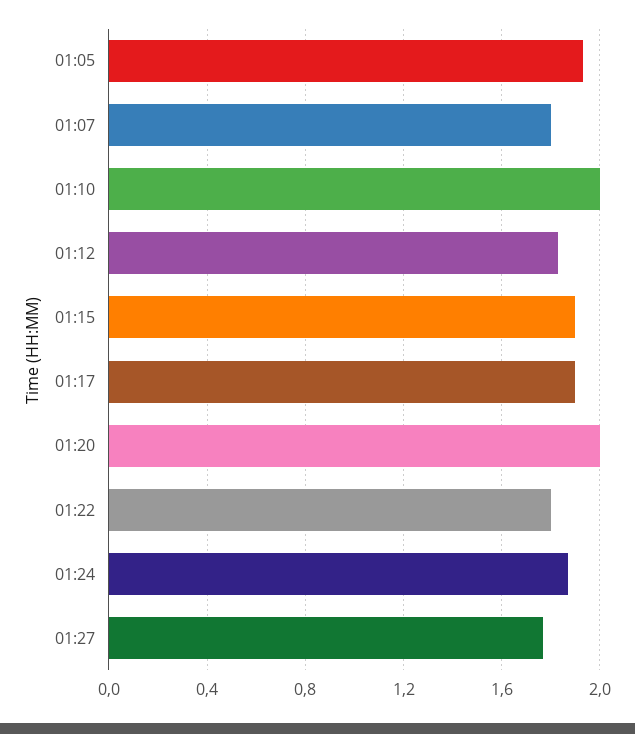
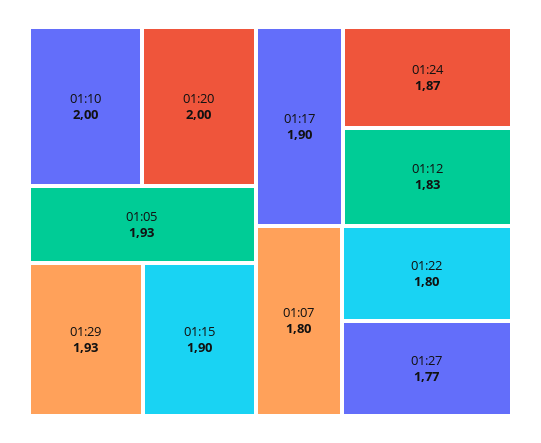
01:29: none -> 1.93

